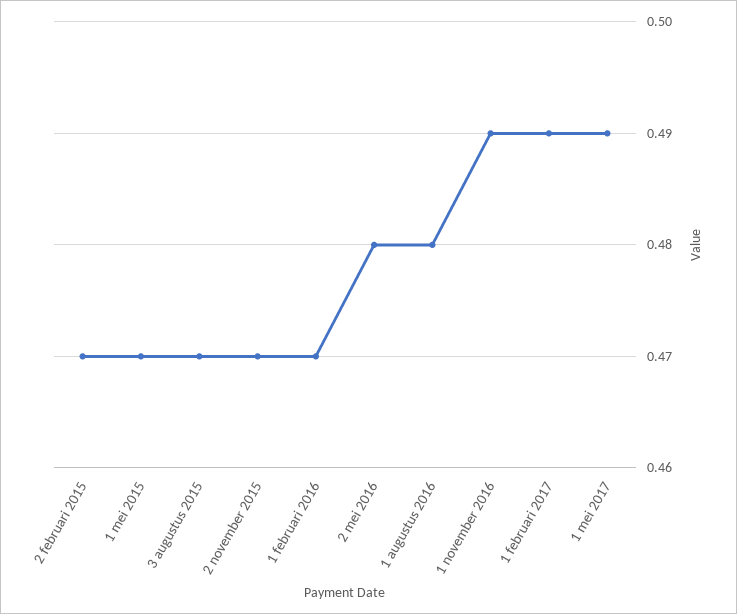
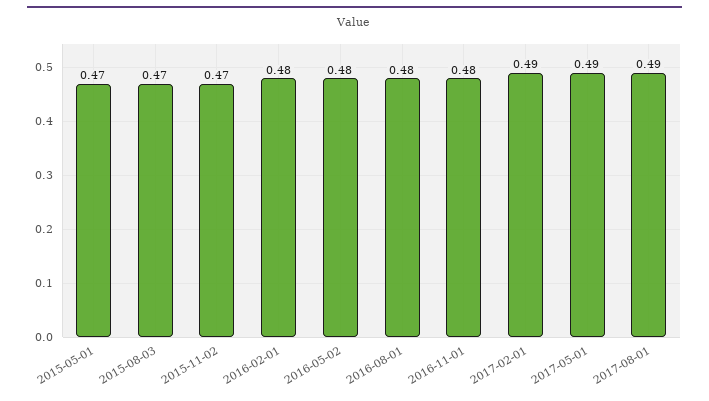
2 februari 2015: 0.47 -> none
1 februari 2016: 0.47 -> 0.48
1 november 2016: 0.49 -> 0.48
2017-08-01: none -> 0.49

